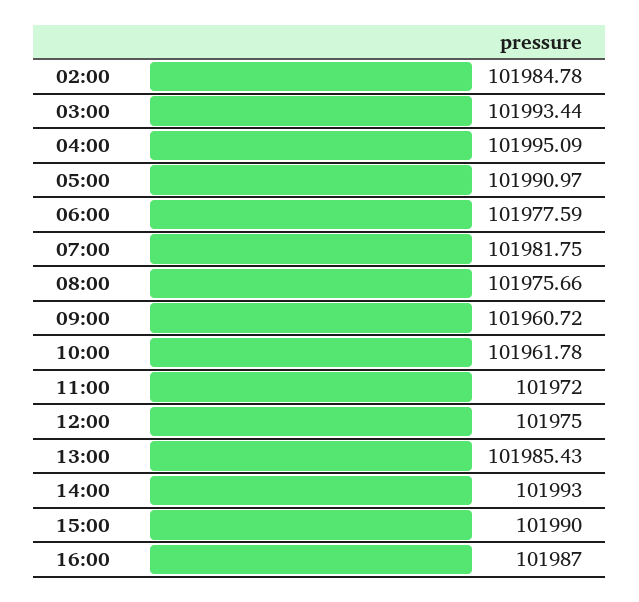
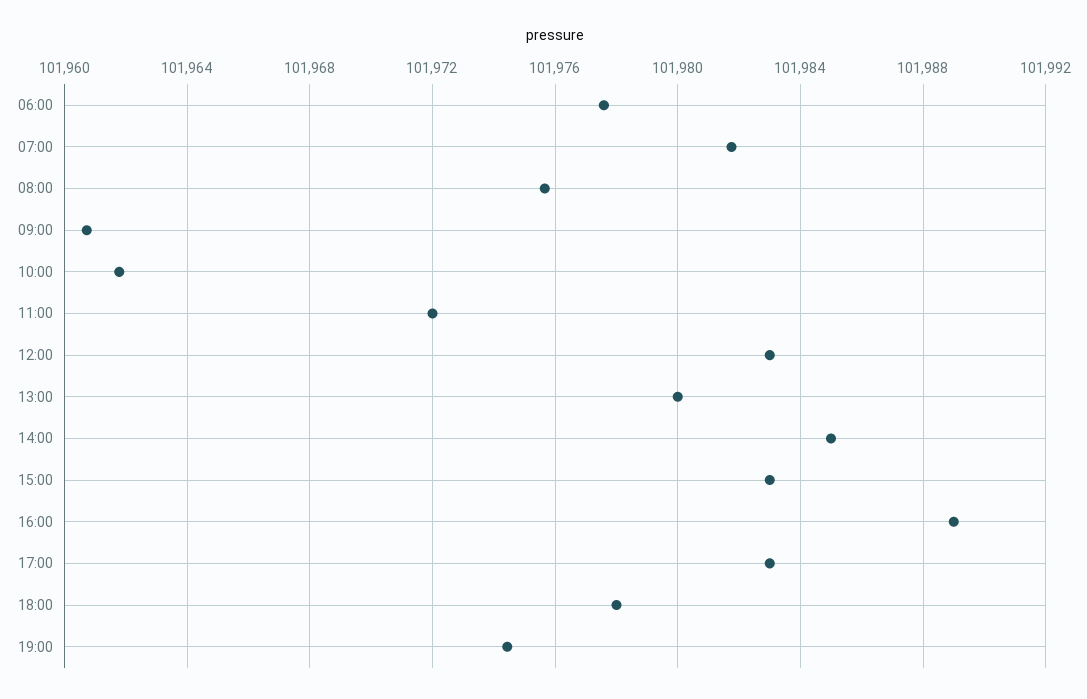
02:00: 101984.78 -> none
03:00: 101993.44 -> none
04:00: 101995.09 -> none
05:00: 101990.97 -> none
12:00: 101975 -> 101983
13:00: 101985.43 -> 101980
14:00: 101993 -> 101985
15:00: 101990 -> 101983
16:00: 101987 -> 101989
17:00: none -> 101983
18:00: none -> 101978
19:00: none -> 101974.5

